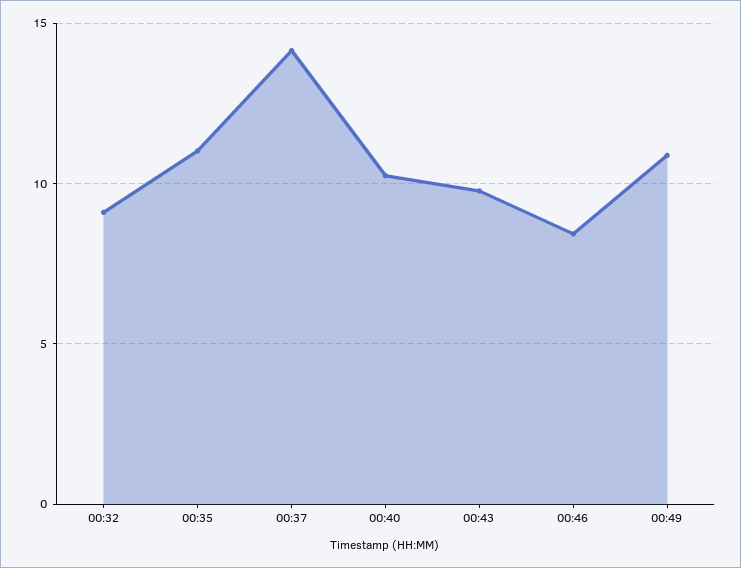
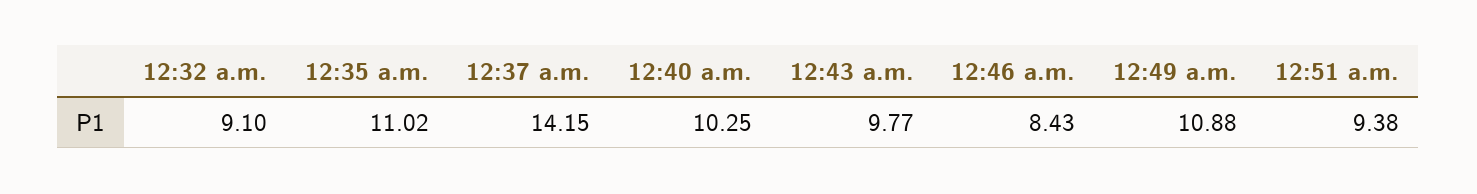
12:51 a.m.: none -> 9.38

